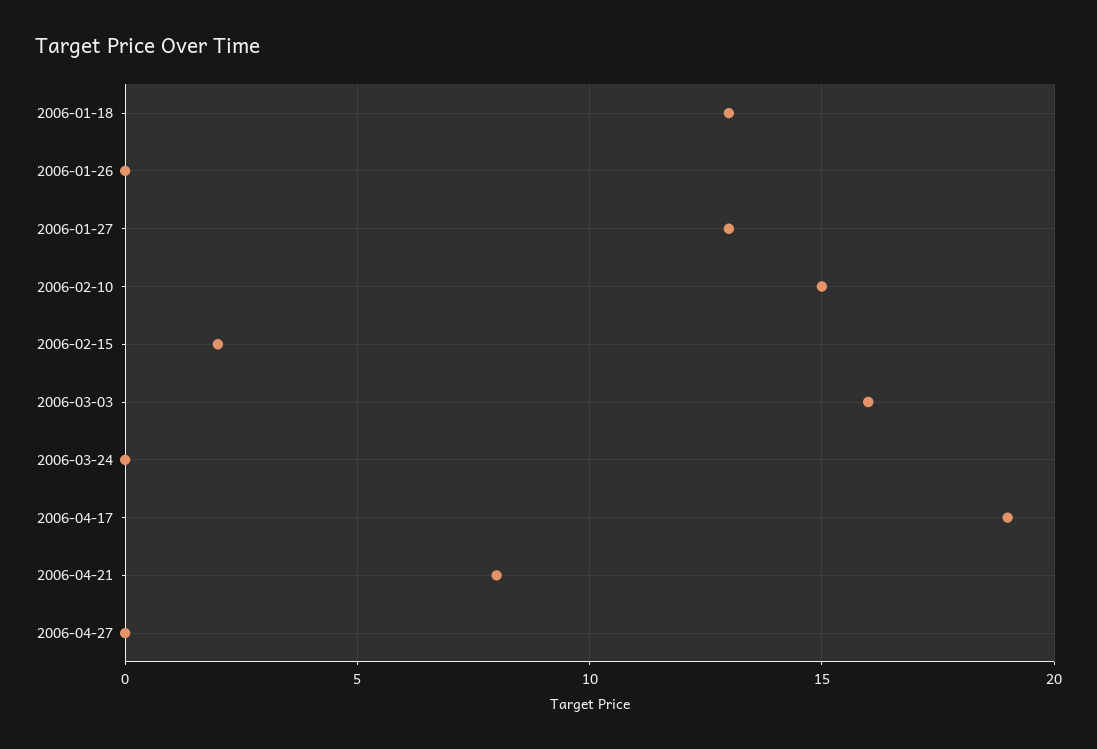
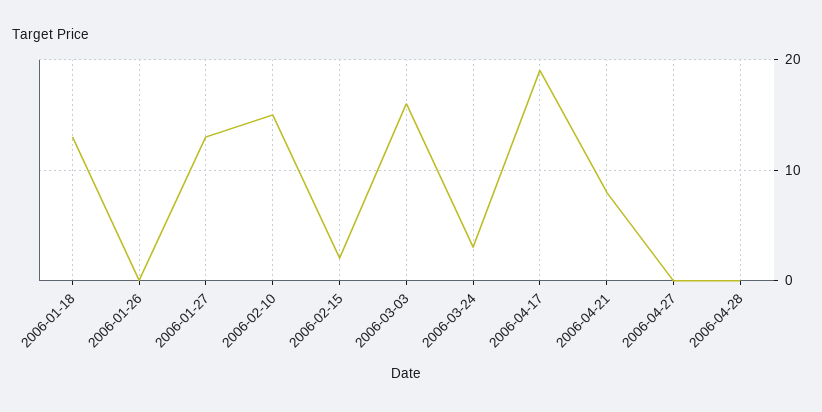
2006-03-24: 0 -> 3
2006-04-28: none -> 0

